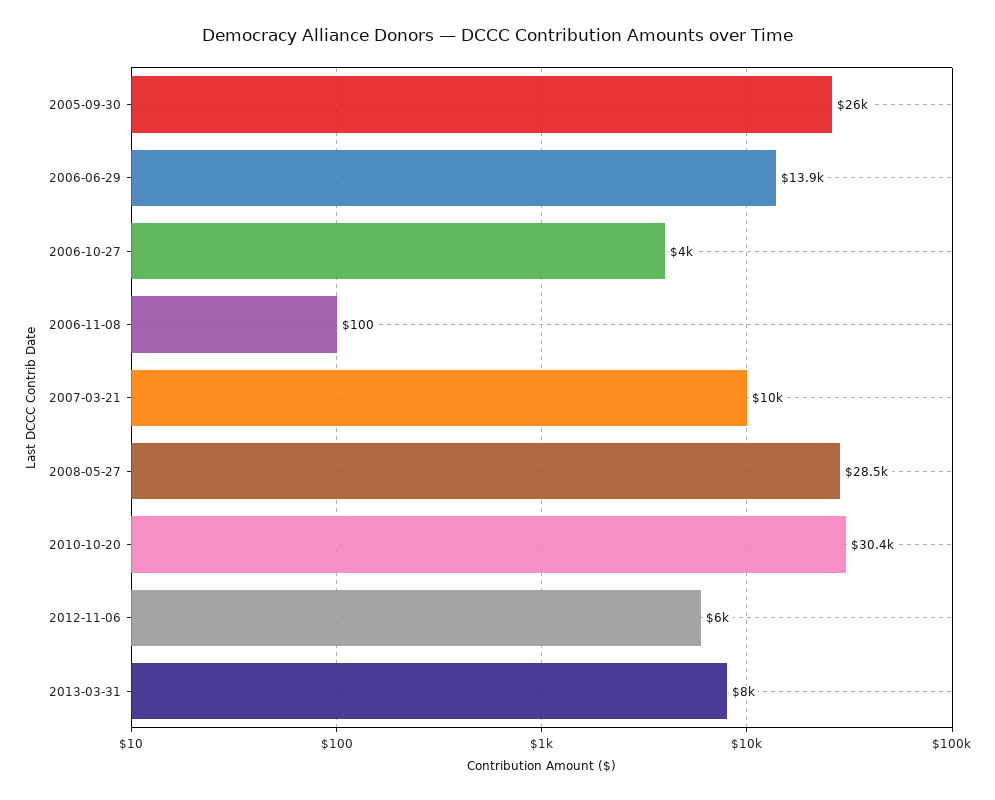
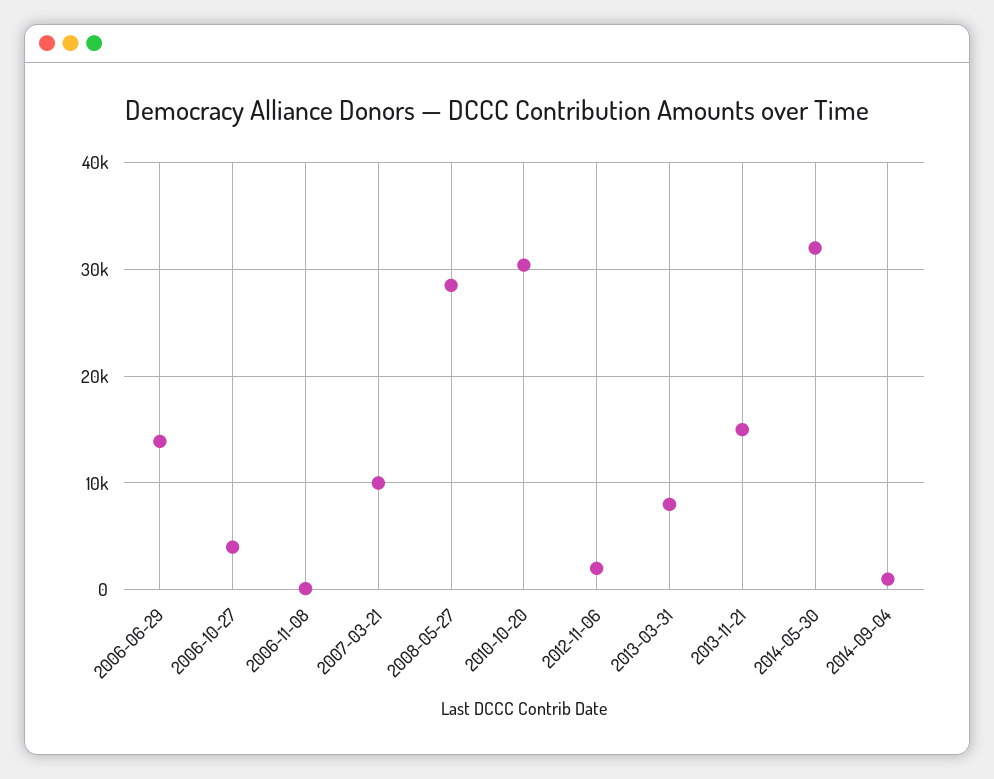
2005-09-30: 26000 -> none
2012-11-06: 6000 -> 2000
2013-11-21: none -> 15000
2014-05-30: none -> 32000
2014-09-04: none -> 1000

